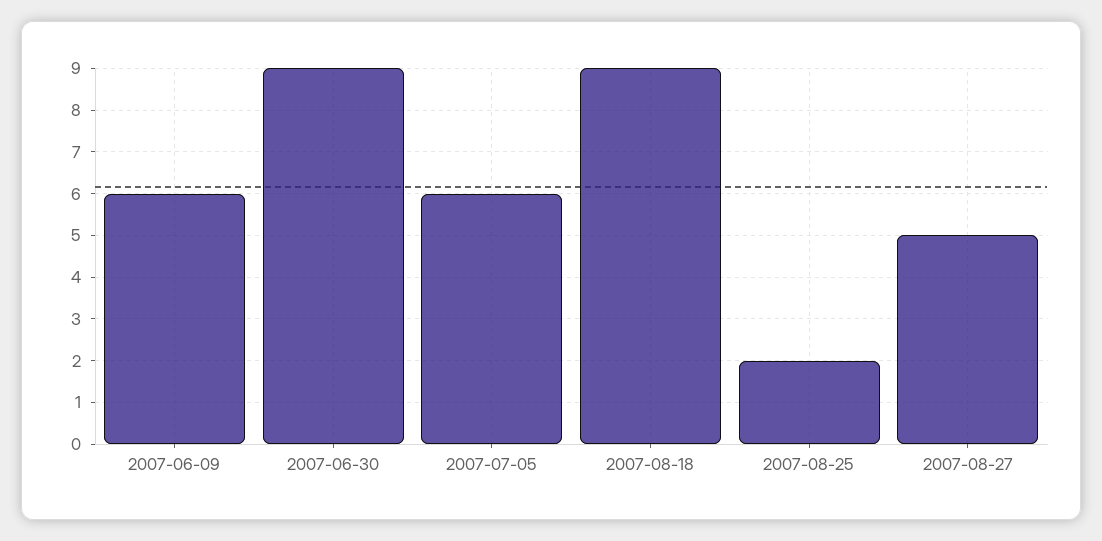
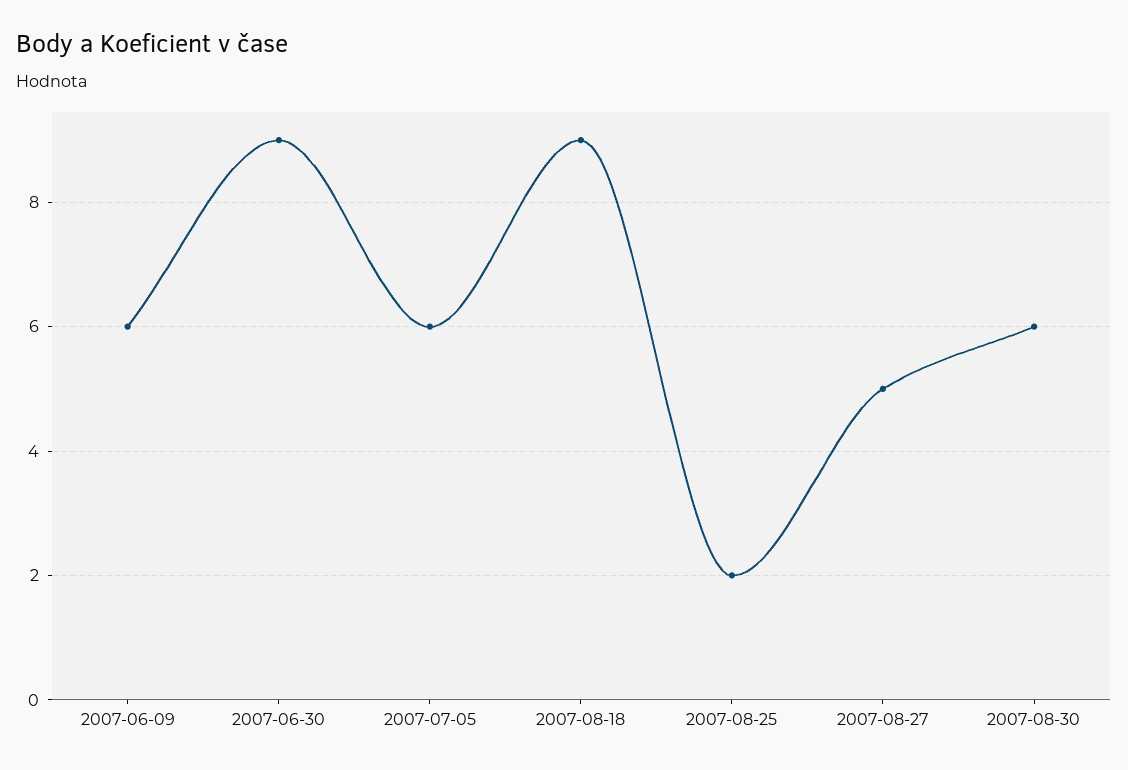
2007-08-30: none -> 6

